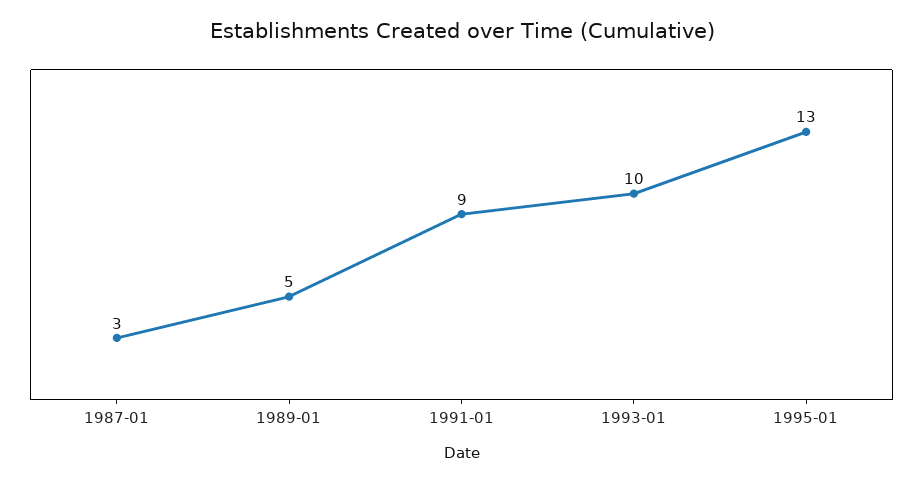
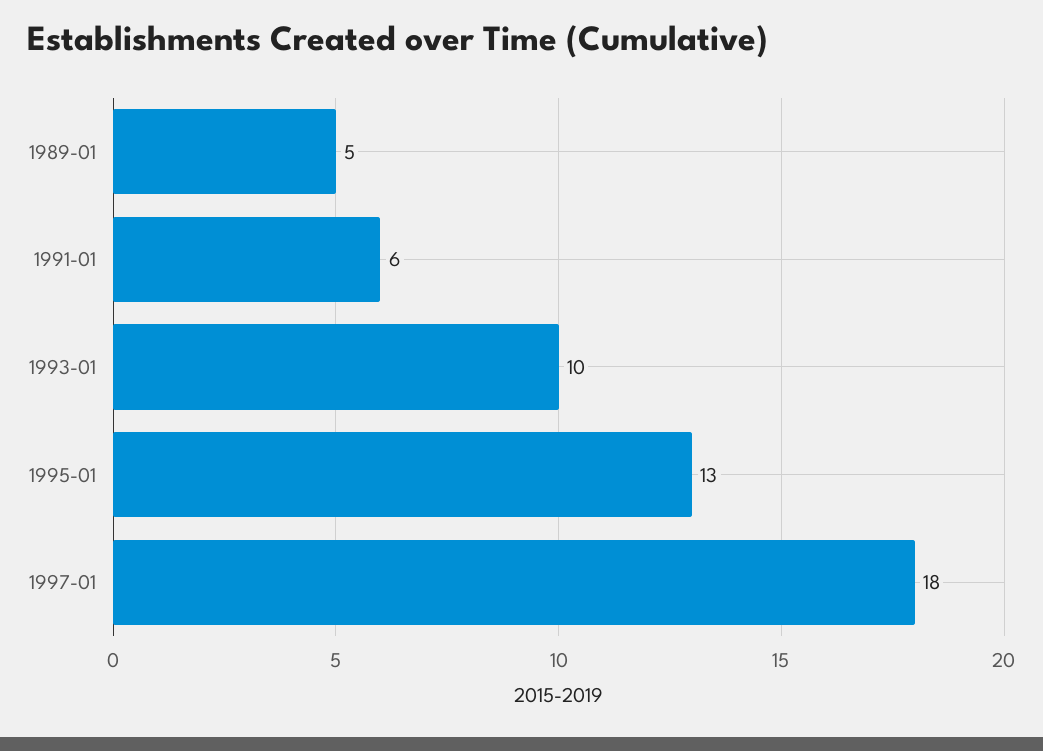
1987-01: 3 -> none
1991-01: 9 -> 6
1997-01: none -> 18

